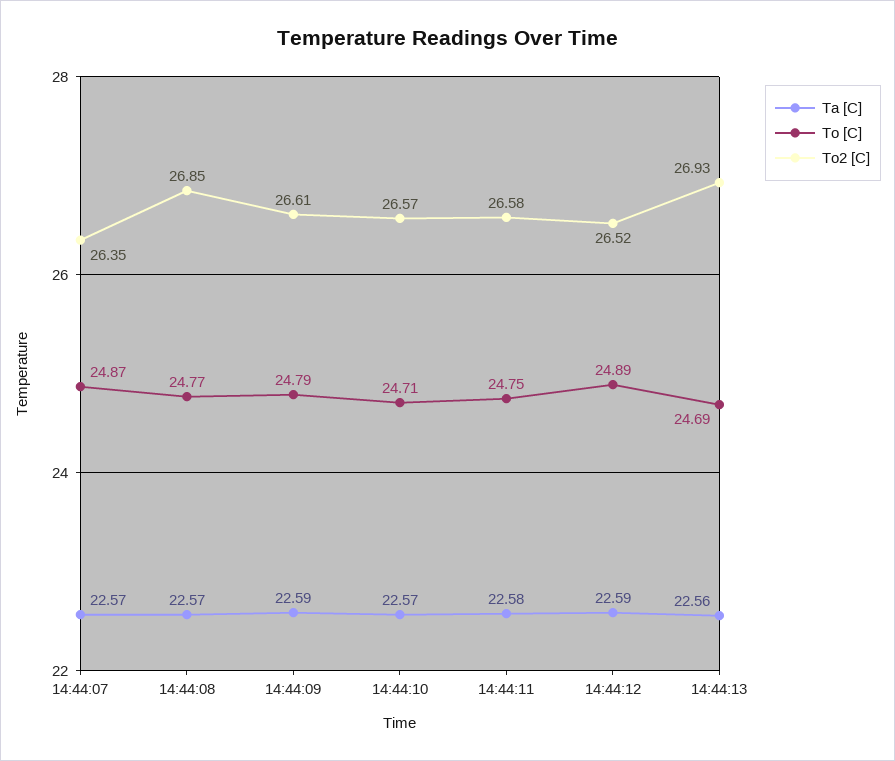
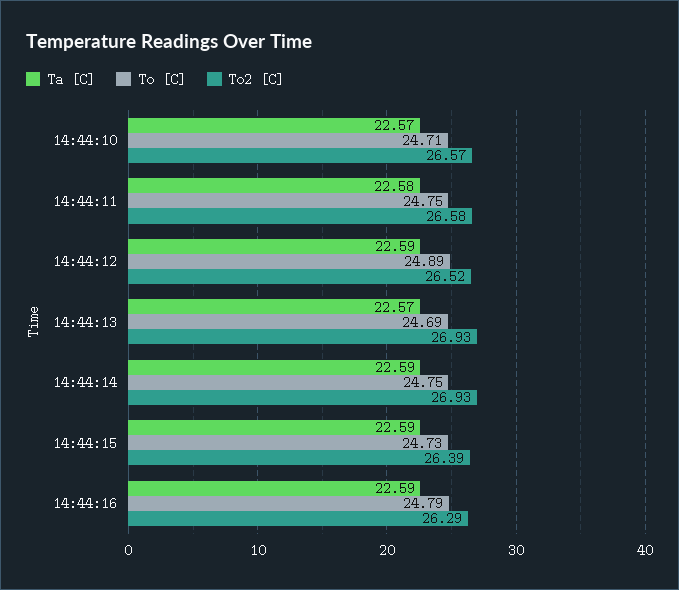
Ta [C], 14:44:07: 22.57 -> none
To [C], 14:44:07: 24.87 -> none
To2 [C], 14:44:07: 26.35 -> none
Ta [C], 14:44:08: 22.57 -> none
To [C], 14:44:08: 24.77 -> none
To2 [C], 14:44:08: 26.85 -> none
Ta [C], 14:44:09: 22.59 -> none
To [C], 14:44:09: 24.79 -> none
To2 [C], 14:44:09: 26.61 -> none
Ta [C], 14:44:13: 22.56 -> 22.57
Ta [C], 14:44:14: none -> 22.59
To [C], 14:44:14: none -> 24.75
To2 [C], 14:44:14: none -> 26.93
Ta [C], 14:44:15: none -> 22.59
To [C], 14:44:15: none -> 24.73
To2 [C], 14:44:15: none -> 26.39
Ta [C], 14:44:16: none -> 22.59
To [C], 14:44:16: none -> 24.79
To2 [C], 14:44:16: none -> 26.29

